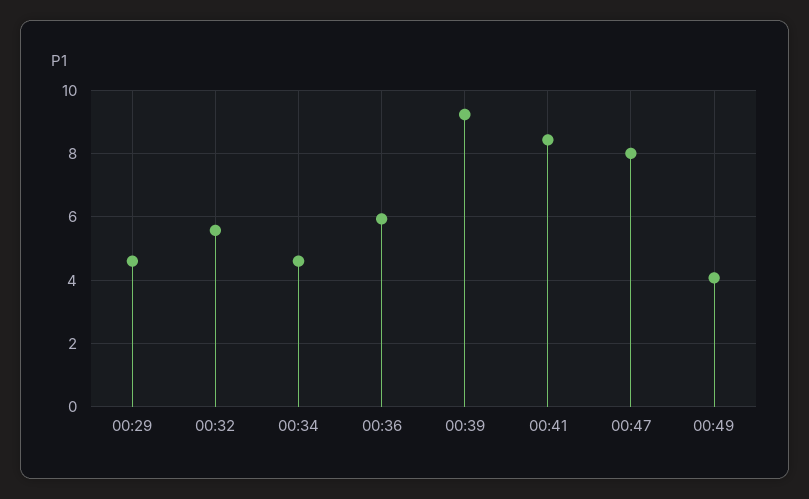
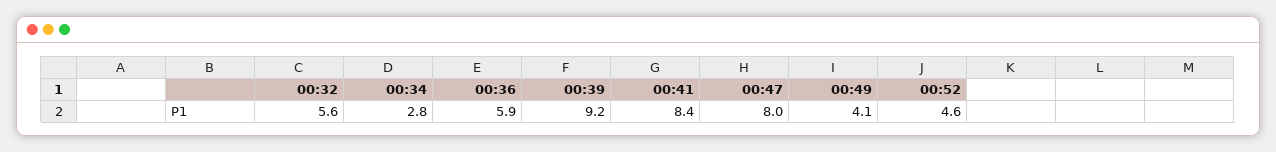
00:29: 4.6 -> none
00:34: 4.6 -> 2.8
00:52: none -> 4.6

